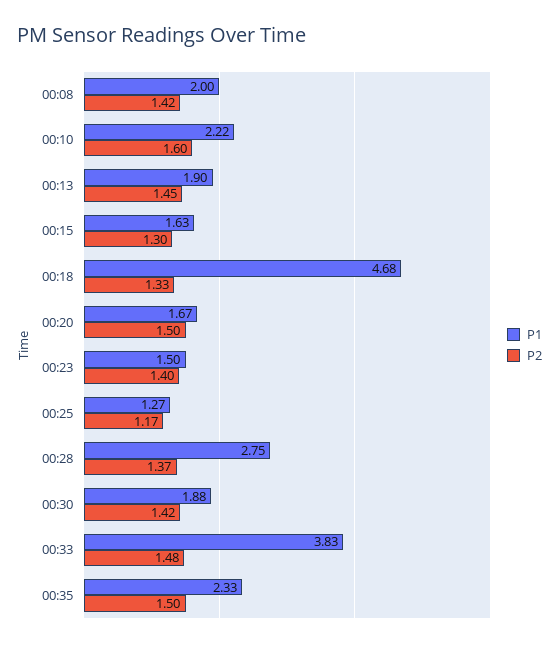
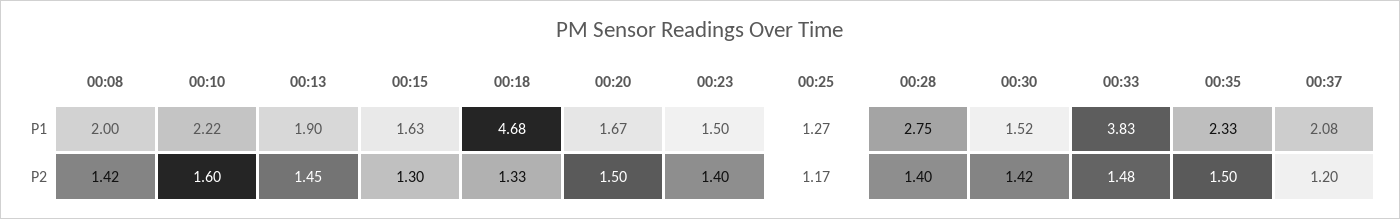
P2, 00:28: 1.37 -> 1.4
P1, 00:30: 1.88 -> 1.52
P1, 00:37: none -> 2.08
P2, 00:37: none -> 1.2

